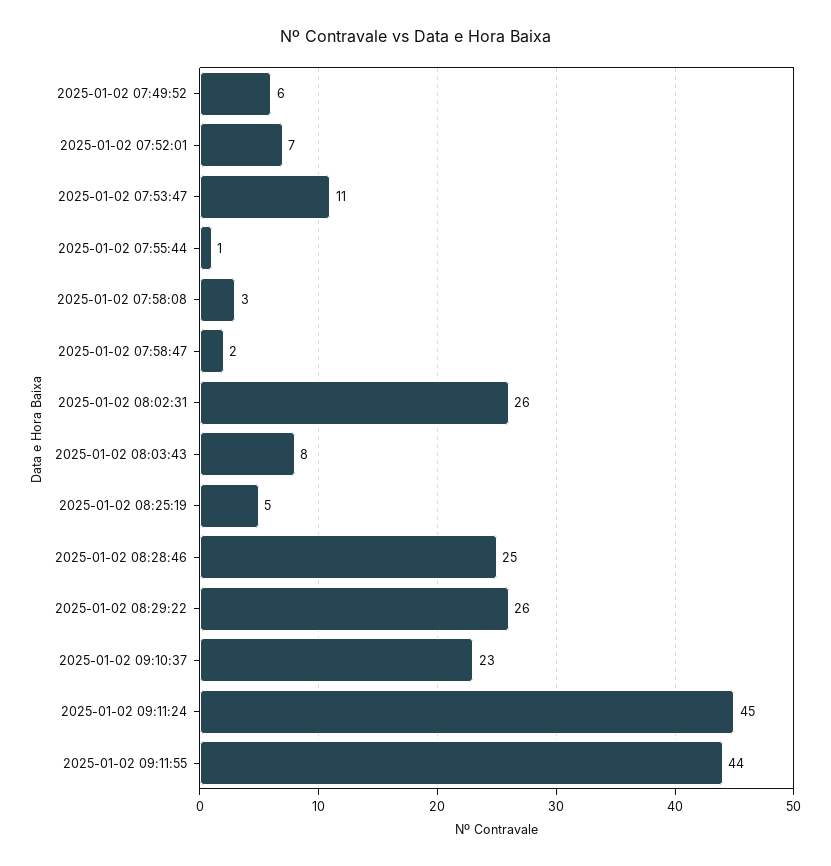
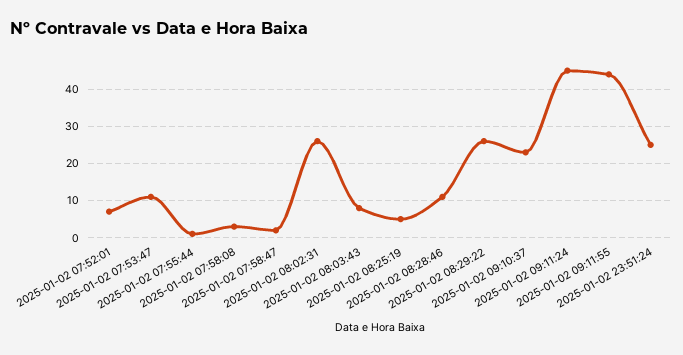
2025-01-02 07:49:52: 6 -> none
2025-01-02 08:28:46: 25 -> 10
2025-01-02 23:51:24: none -> 25

